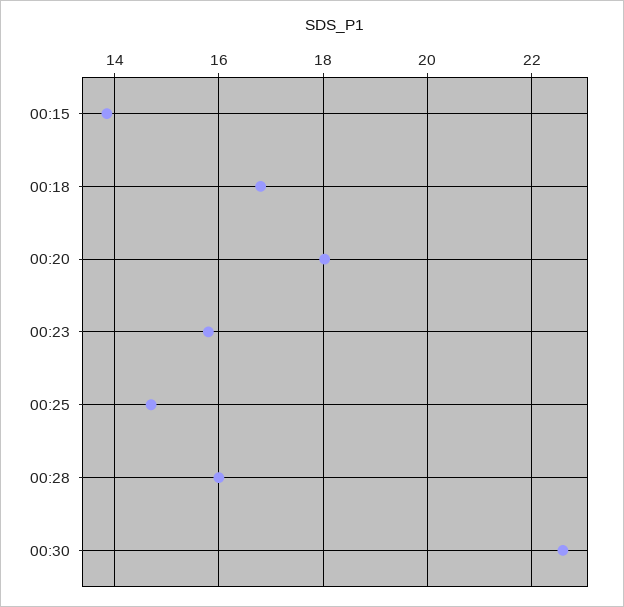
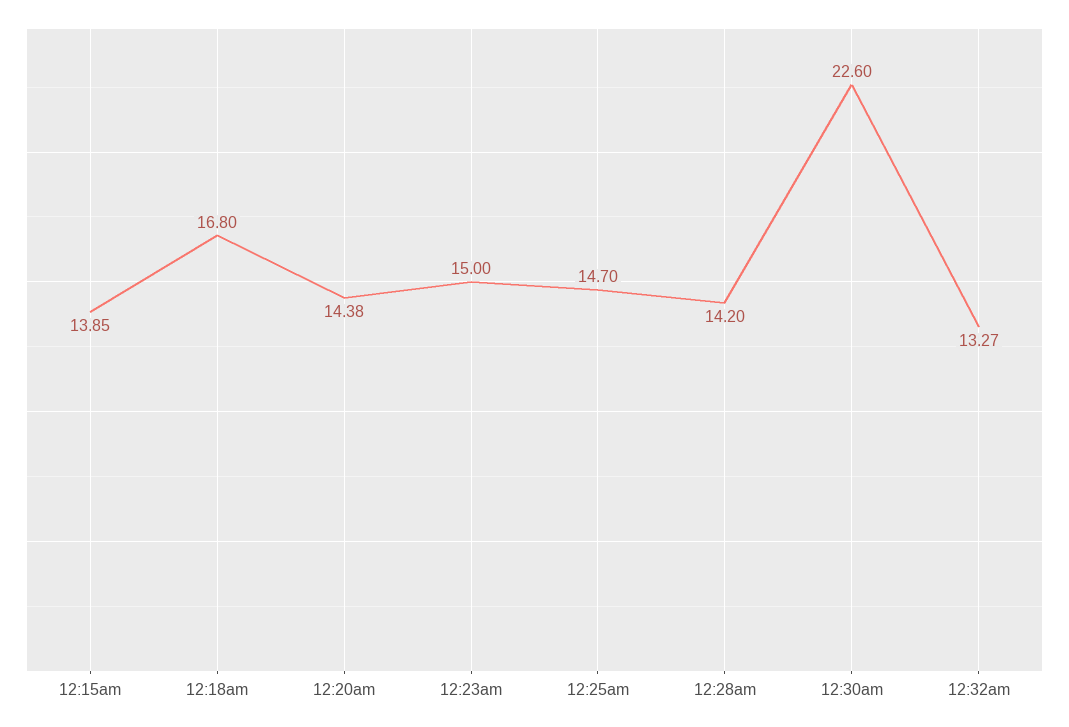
00:20: 18 -> 14.38
00:23: 15.8 -> 15
00:28: 16 -> 14.2
12:32am: none -> 13.27

